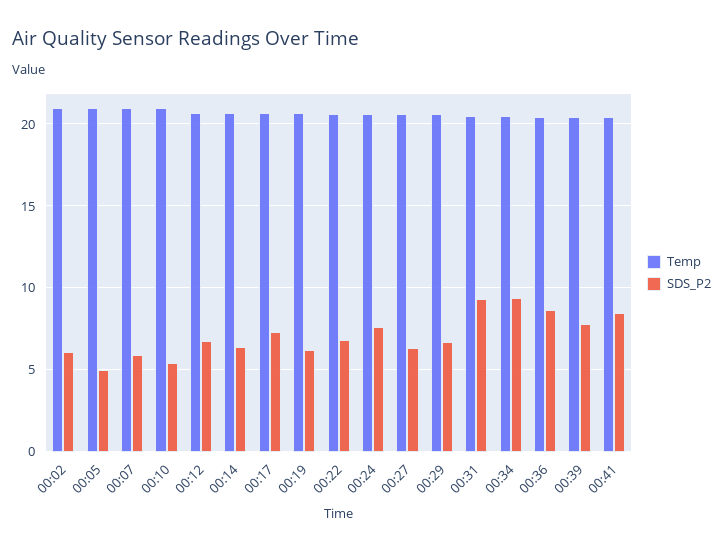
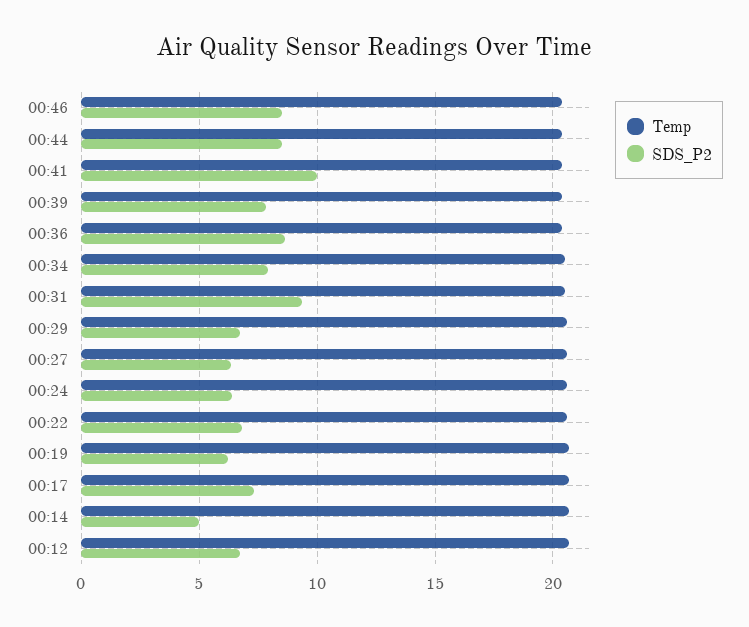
Temp, 00:02: 21 -> none
SDS_P2, 00:02: 6 -> none
Temp, 00:05: 21 -> none
SDS_P2, 00:05: 5 -> none
Temp, 00:07: 21 -> none
SDS_P2, 00:07: 6 -> none
Temp, 00:10: 21 -> none
SDS_P2, 00:10: 5.5 -> none
SDS_P2, 00:14: 6.5 -> 5
SDS_P2, 00:24: 7.5 -> 6.5
SDS_P2, 00:34: 9.5 -> 8
SDS_P2, 00:41: 8.5 -> 10
Temp, 00:46: none -> 20.5
SDS_P2, 00:46: none -> 8.5
Temp, 00:44: none -> 20.5
SDS_P2, 00:44: none -> 8.5

